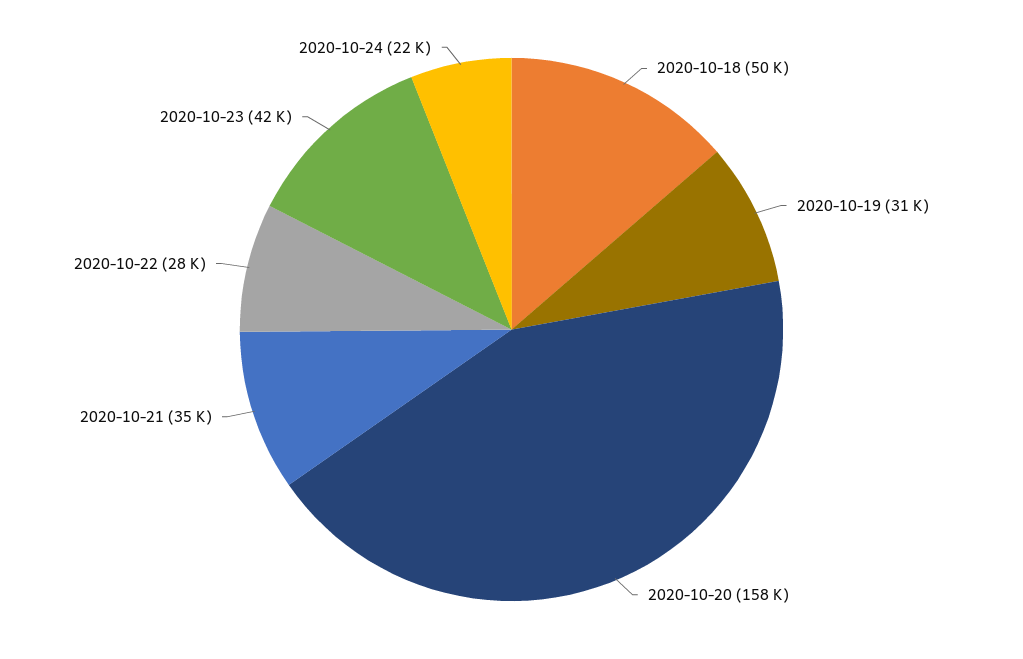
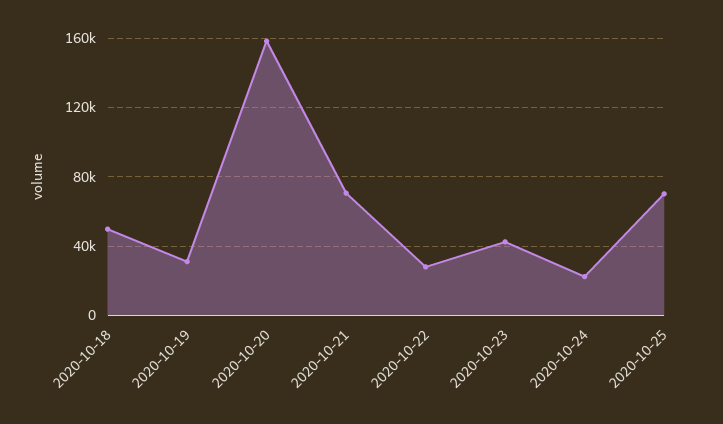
2020-10-21: 35000 -> 70000
2020-10-25: none -> 70000

